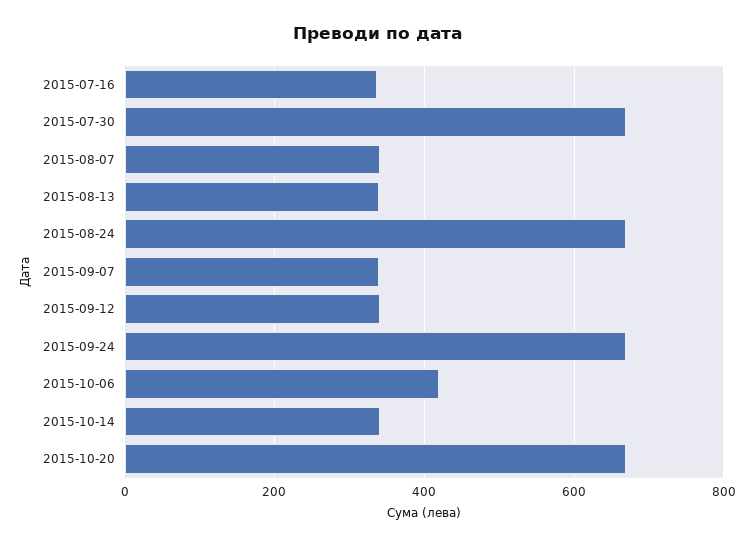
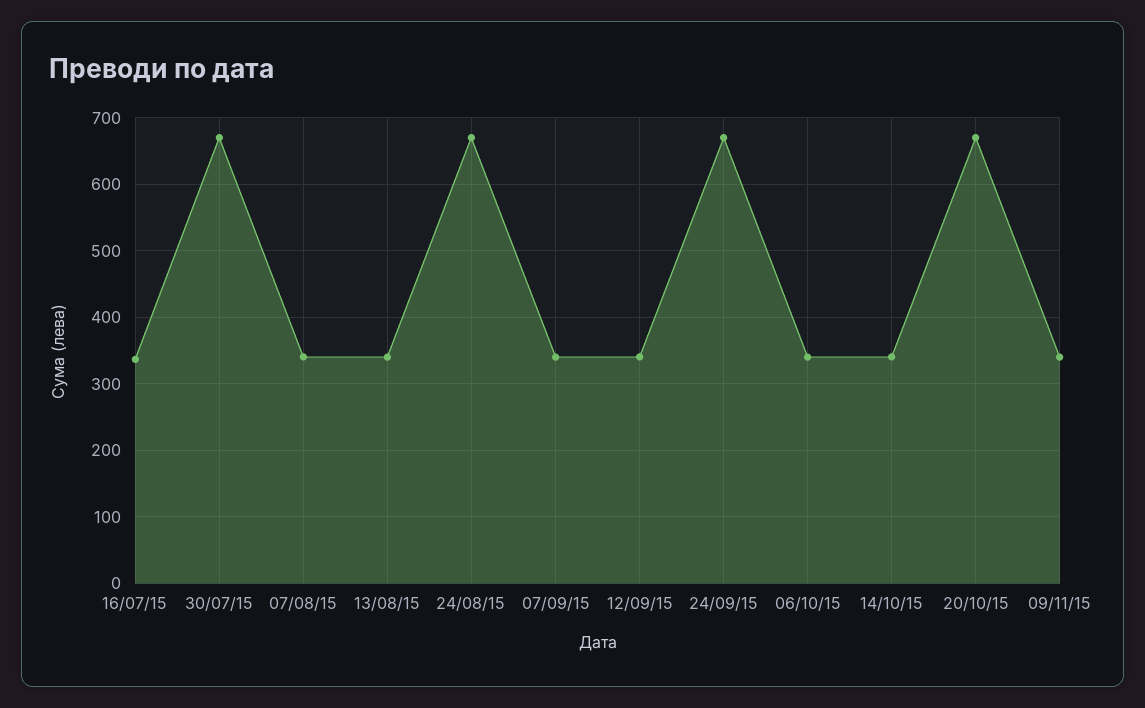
2015-10-06: 420 -> 340
09/11/15: none -> 340

